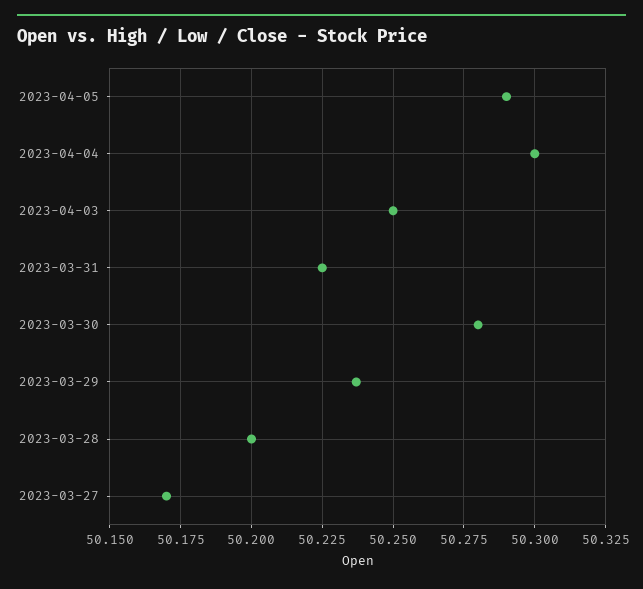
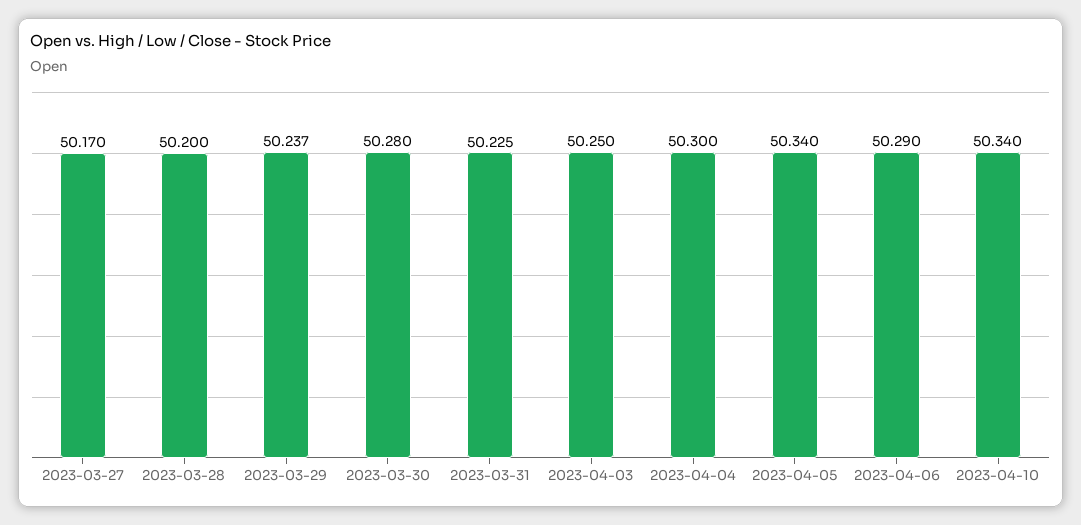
2023-04-05: 50.29 -> 50.34
2023-04-06: none -> 50.29
2023-04-10: none -> 50.34

